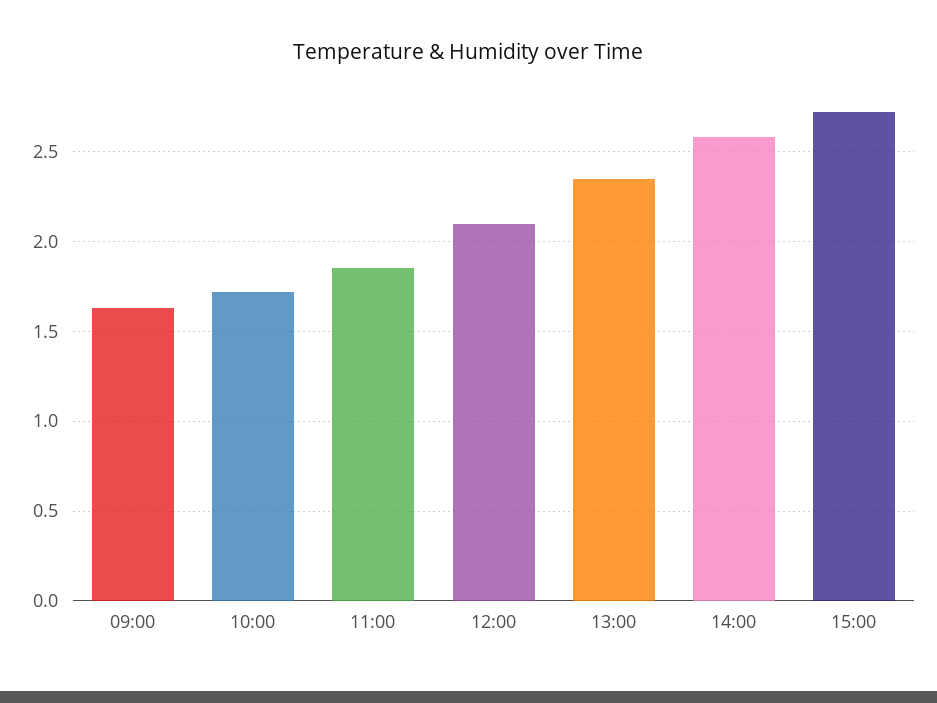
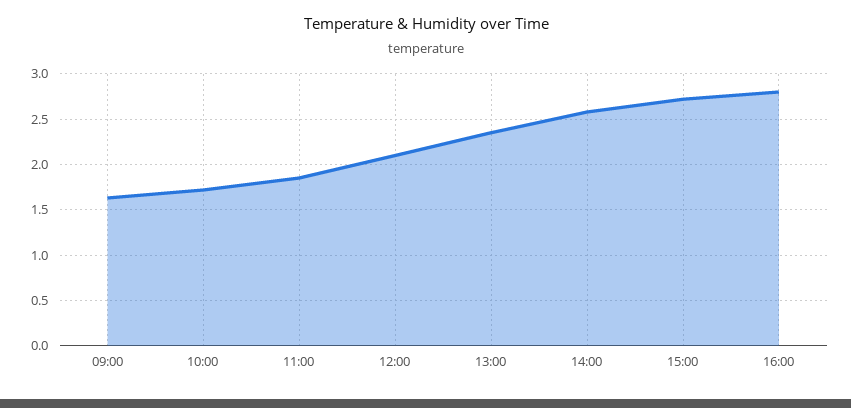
16:00: none -> 2.8

